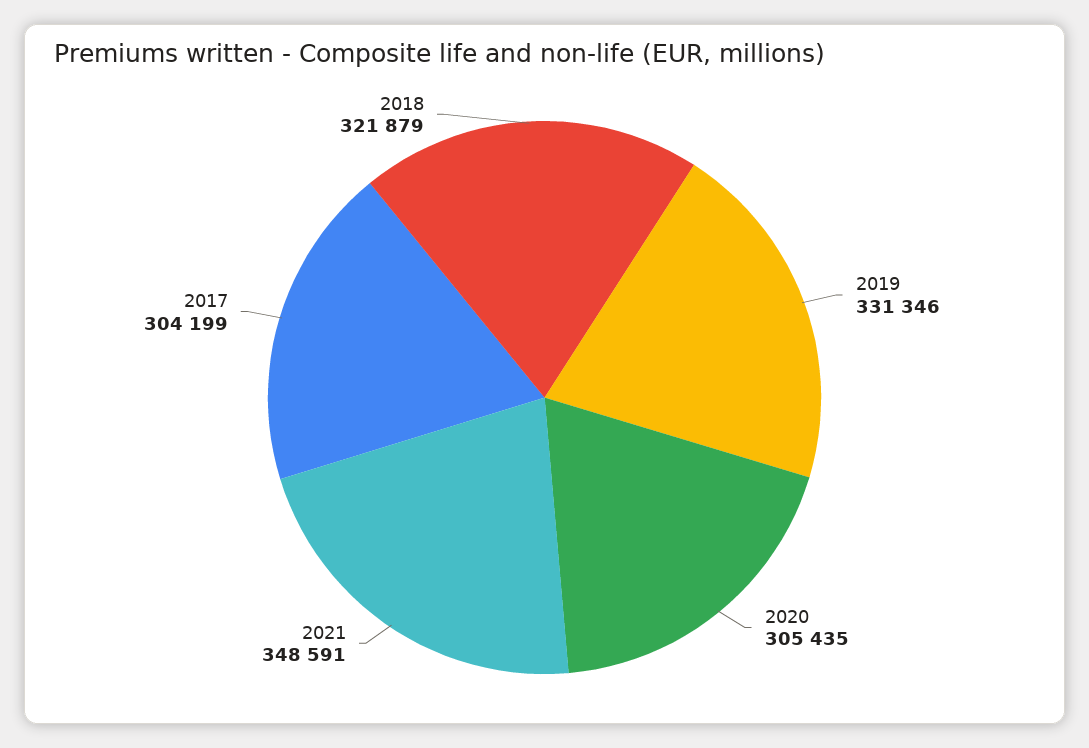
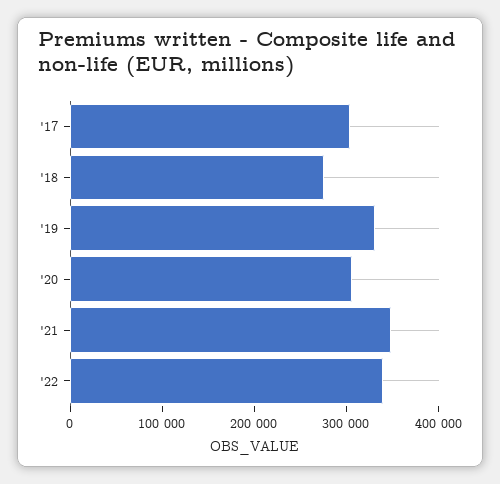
2018: 321879 -> 280000
'22: none -> 340000

